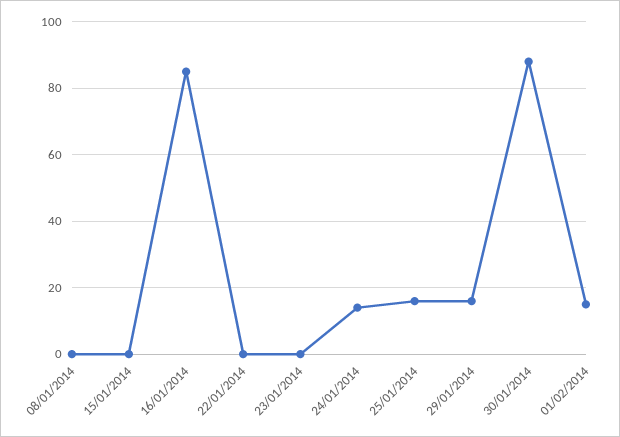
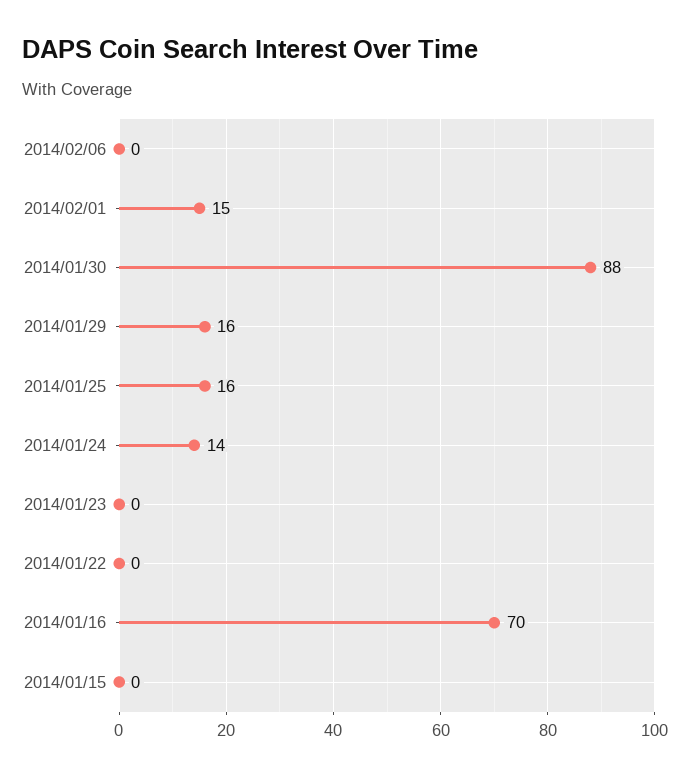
08/01/2014: 0 -> none
16/01/2014: 85 -> 70
2014/02/06: none -> 0

